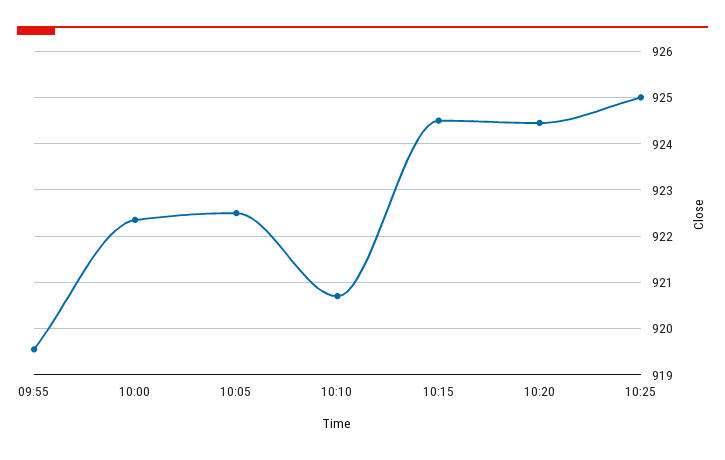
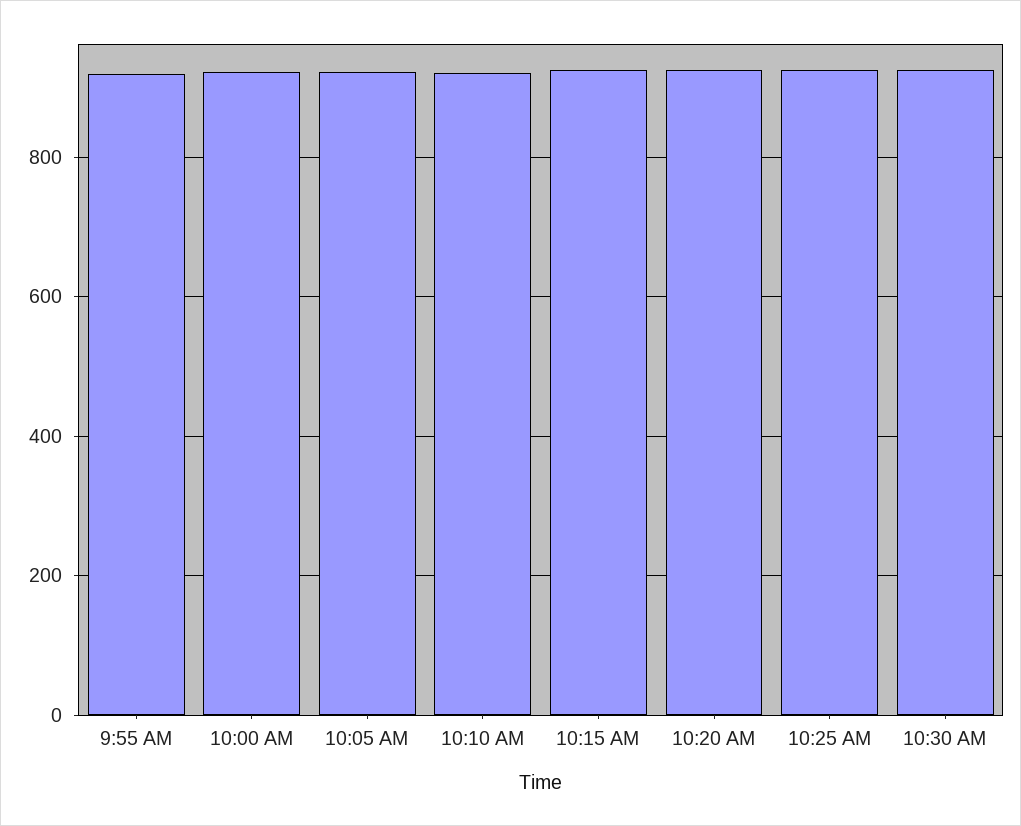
10:30 AM: none -> 920

